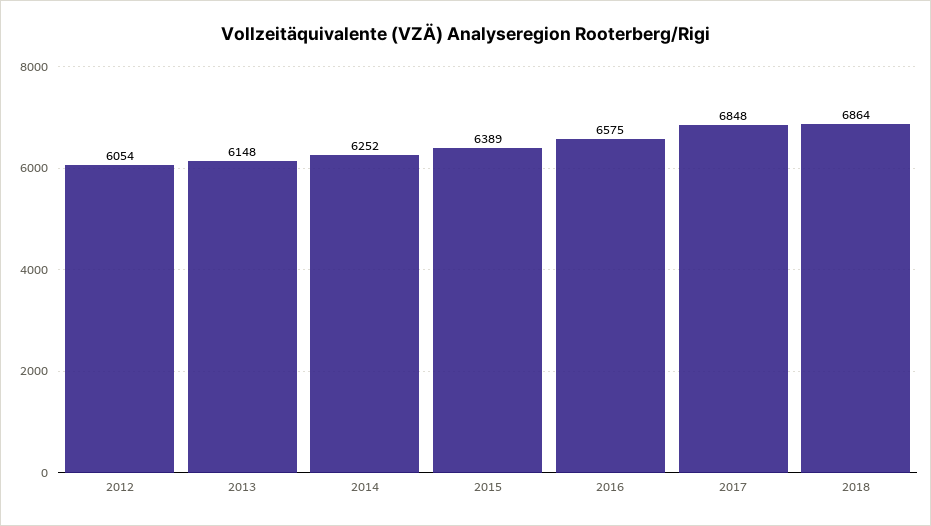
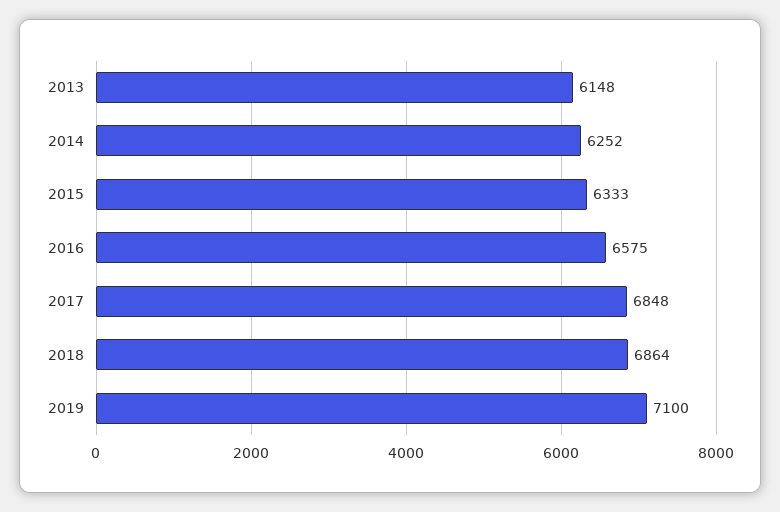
2012: 6054 -> none
2015: 6389 -> 6333
2019: none -> 7100

